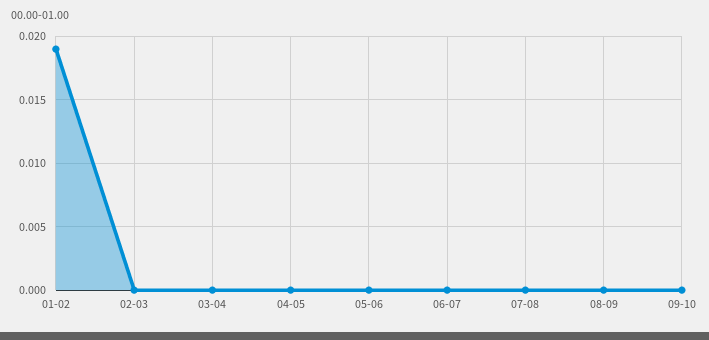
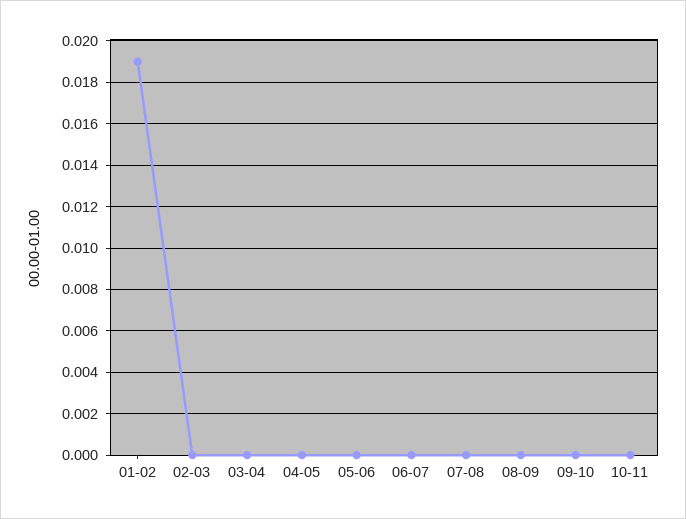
10-11: none -> 0

